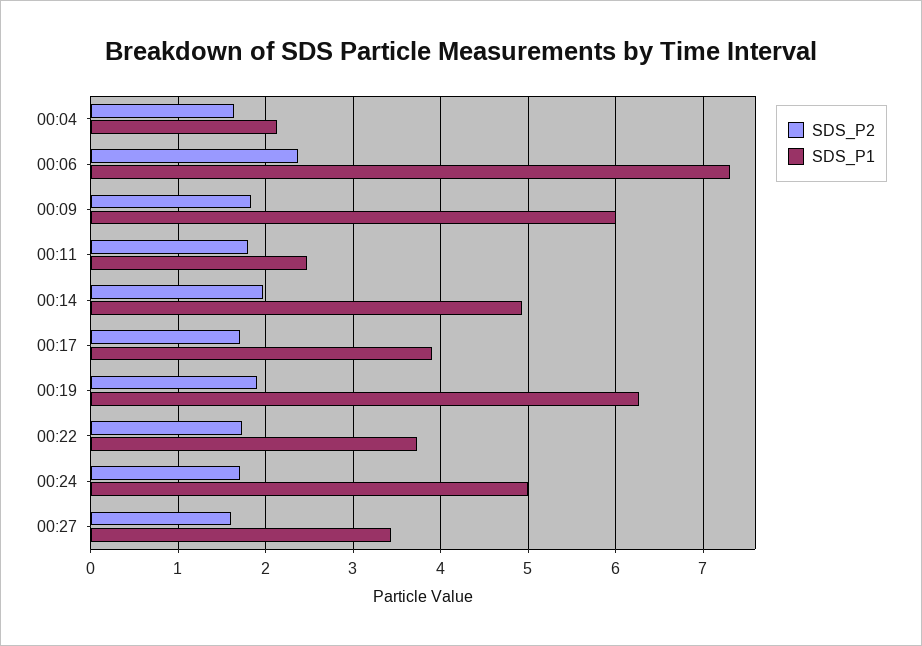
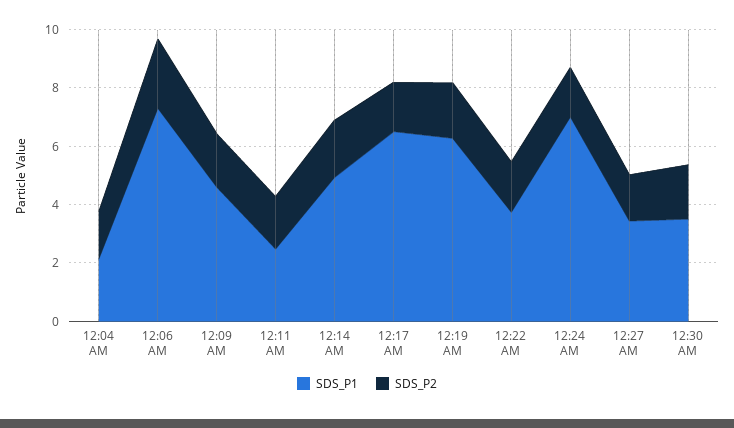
SDS_P1, 00:09: 6 -> 4.5
SDS_P1, 00:17: 3.9 -> 6.5
SDS_P1, 00:24: 5 -> 7
SDS_P1, 12:30 AM: none -> 3.5
SDS_P2, 12:30 AM: none -> 2

